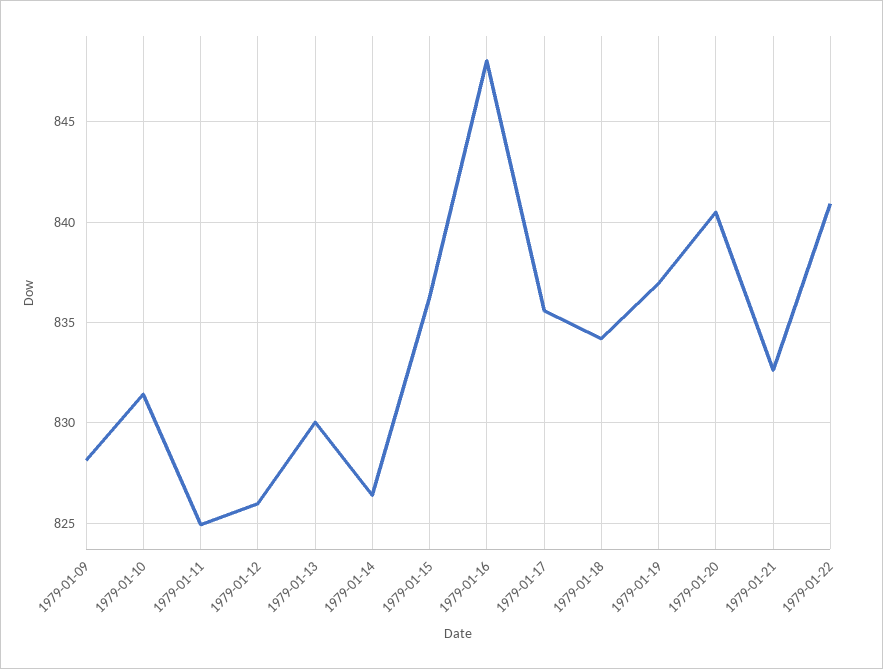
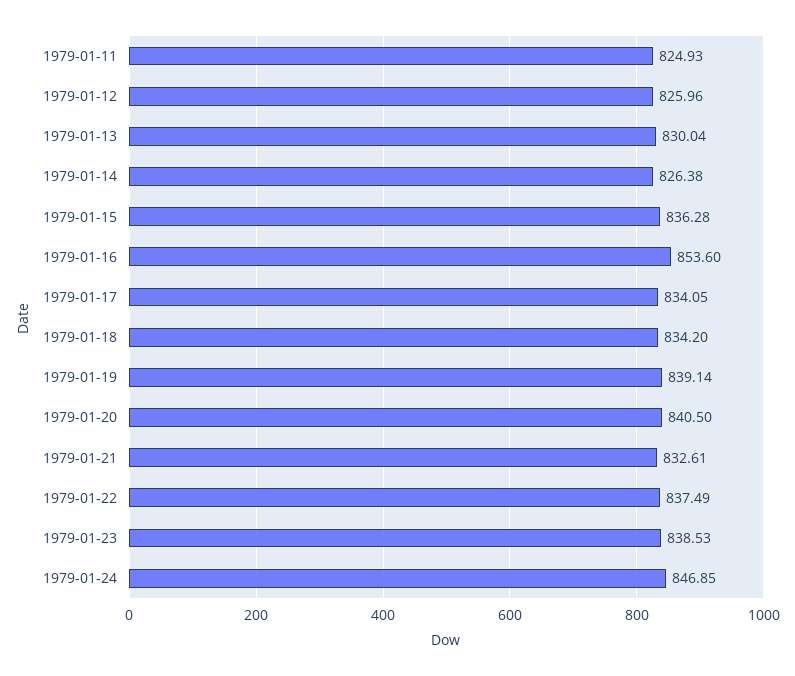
1979-01-09: 828 -> none
1979-01-10: 831.5 -> none
1979-01-16: 848 -> 853.6
1979-01-17: 835.5 -> 834.05
1979-01-19: 837 -> 839.14
1979-01-22: 841 -> 837.49
1979-01-23: none -> 838.53
1979-01-24: none -> 846.85

